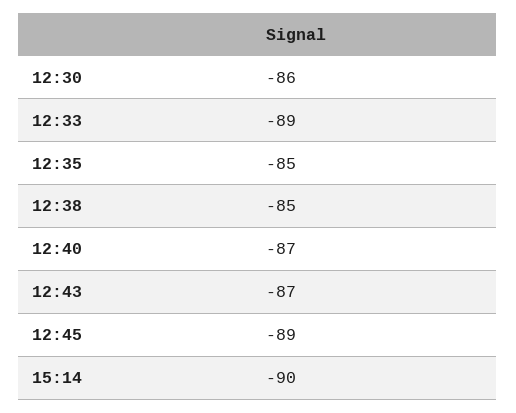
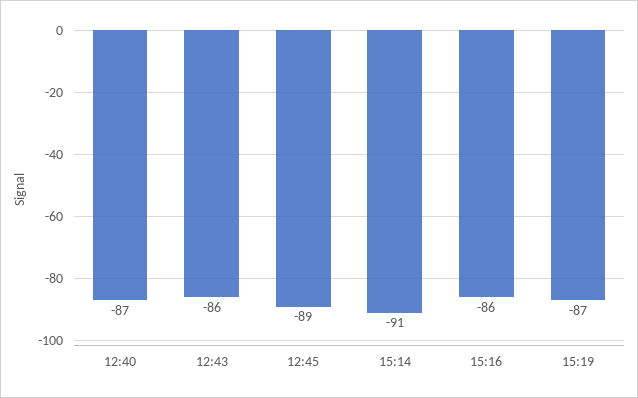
12:30: -86 -> none
12:33: -89 -> none
12:35: -85 -> none
12:38: -85 -> none
12:43: -87 -> -86
15:14: -90 -> -91
15:16: none -> -86
15:19: none -> -87

